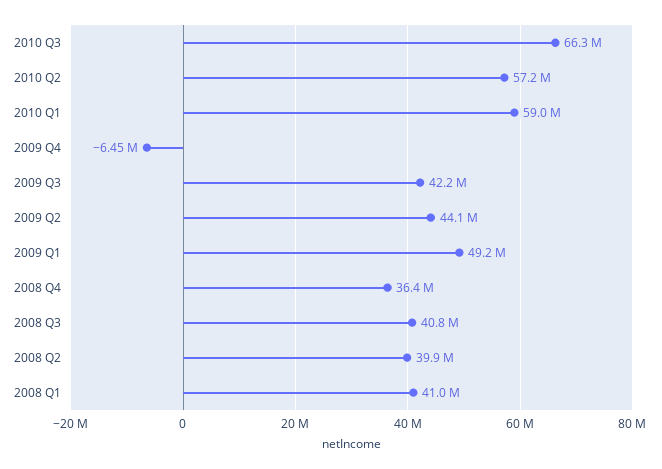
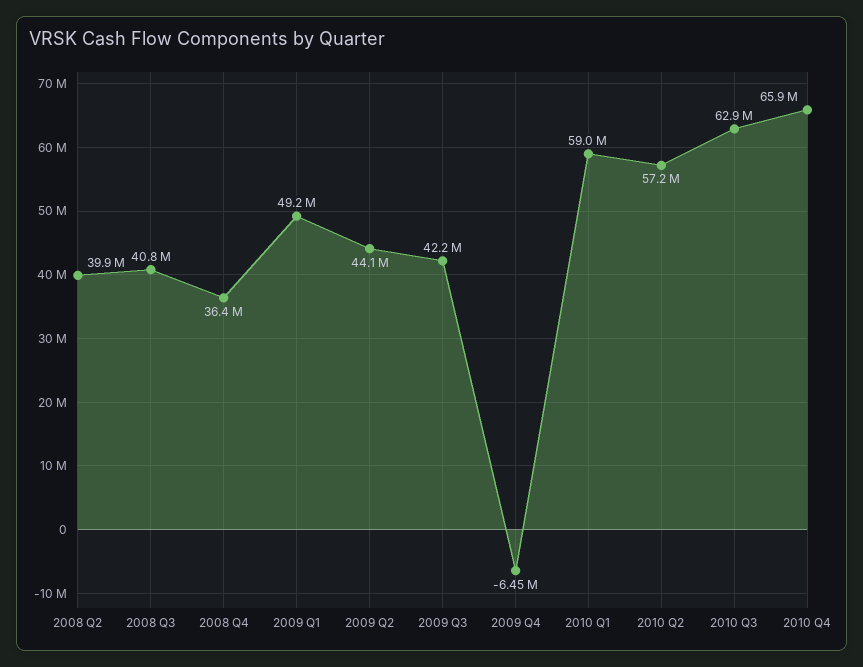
2010 Q3: 66300000 -> 62900000
2008 Q1: 41000000 -> none
2010 Q4: none -> 65900000

